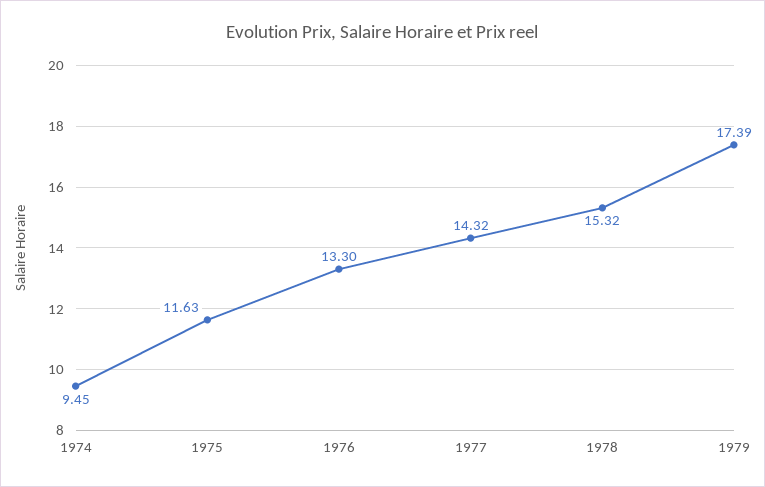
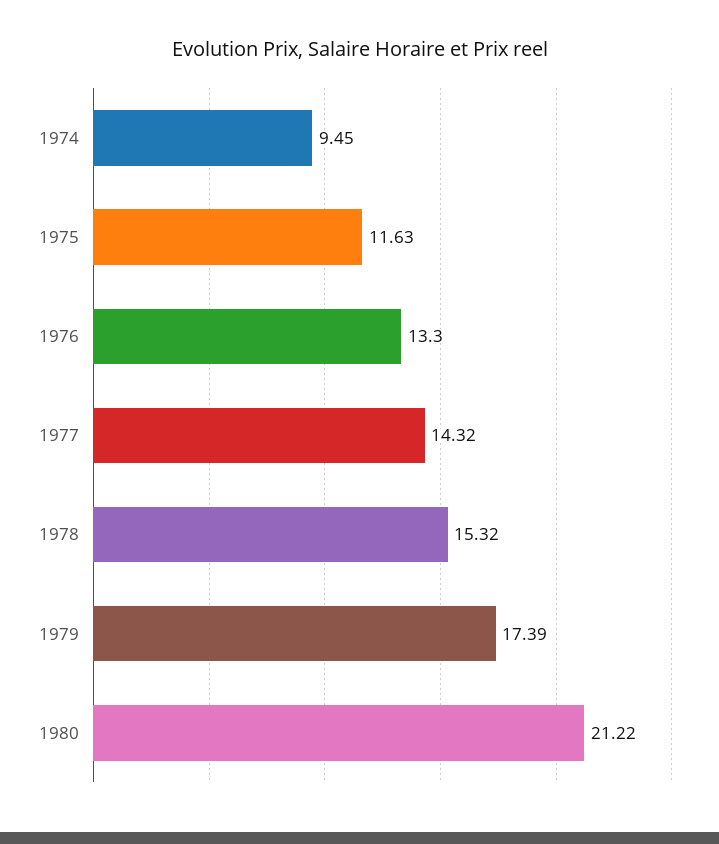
1980: none -> 21.22

